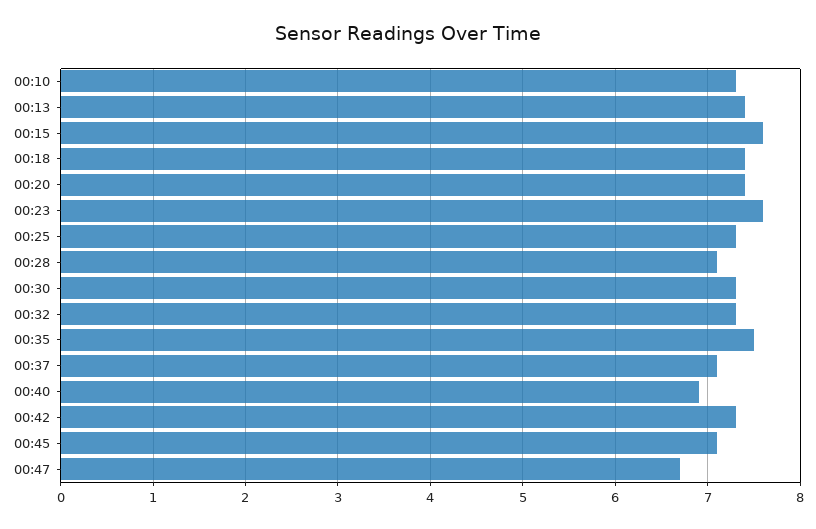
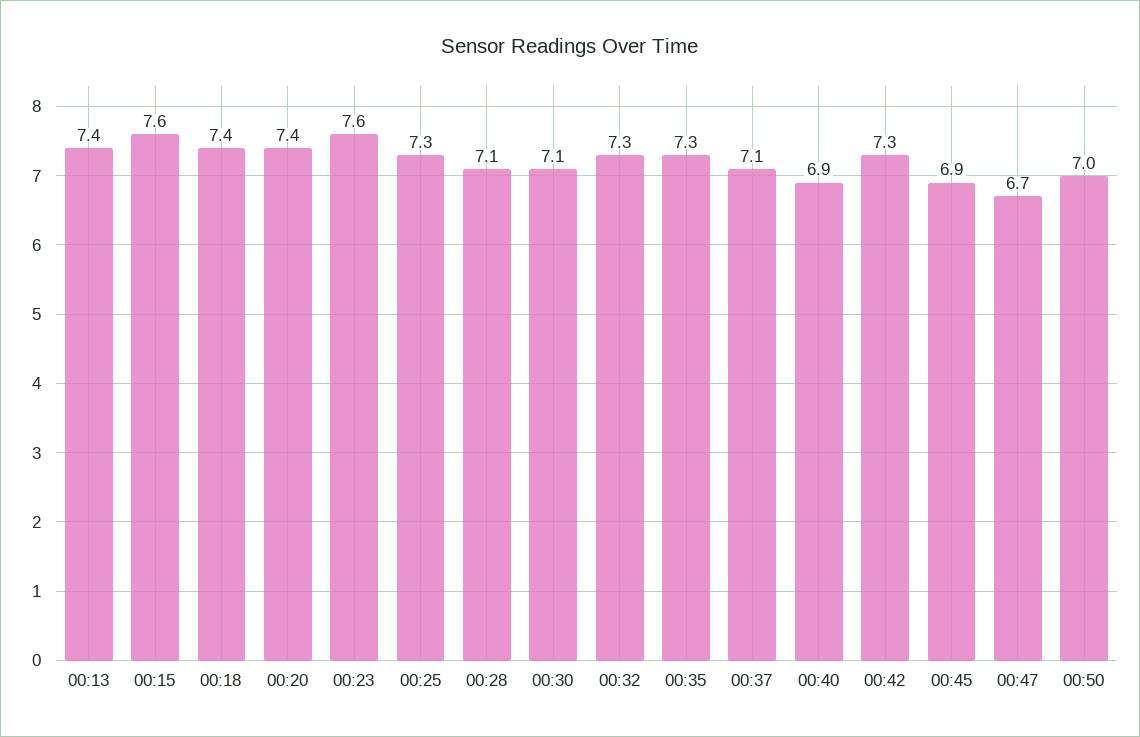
00:10: 7.3 -> none
00:30: 7.3 -> 7.1
00:35: 7.5 -> 7.3
00:45: 7.1 -> 6.9
00:50: none -> 7

